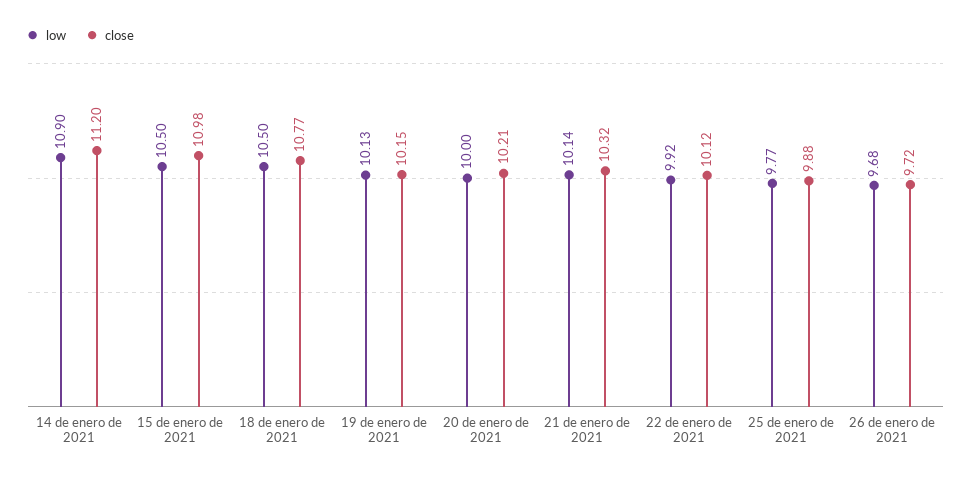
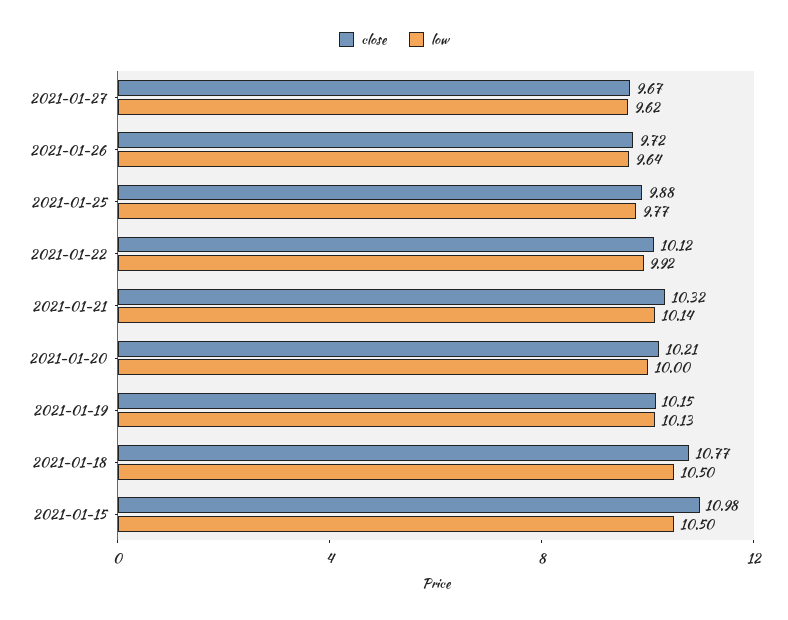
low, 14 de enero de 2021: 10.9 -> none
close, 14 de enero de 2021: 11.2 -> none
low, 26 de enero de 2021: 9.68 -> 9.64
close, 2021-01-27: none -> 9.67
low, 2021-01-27: none -> 9.62

